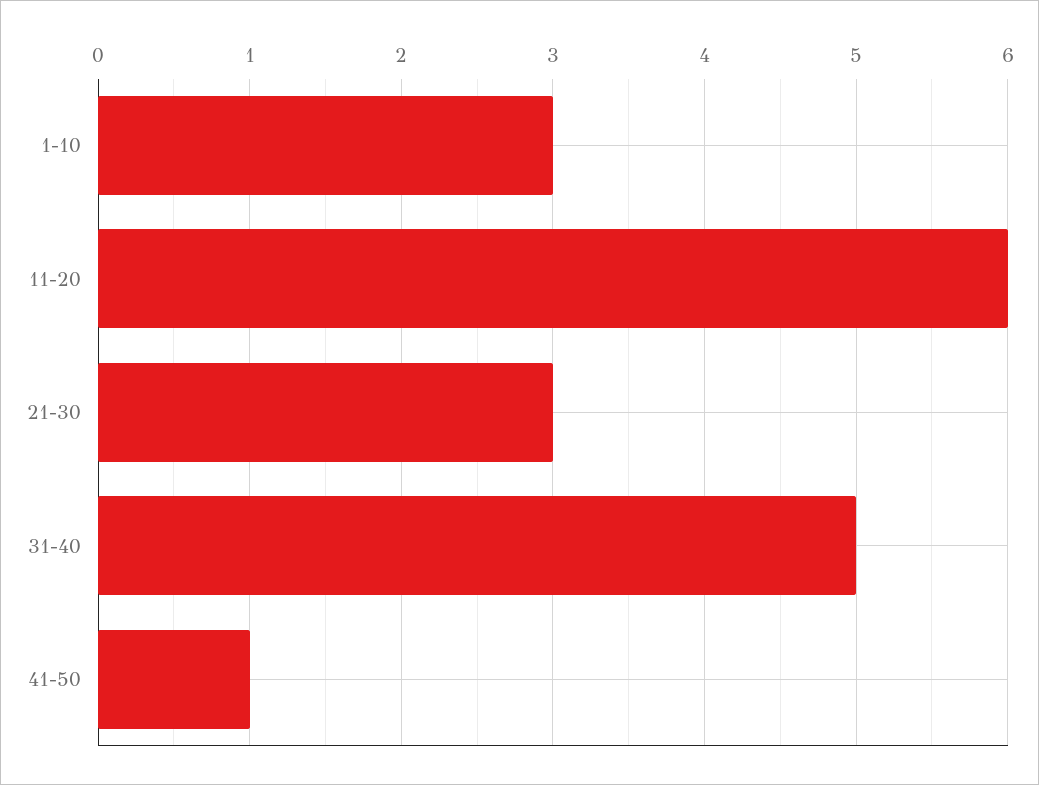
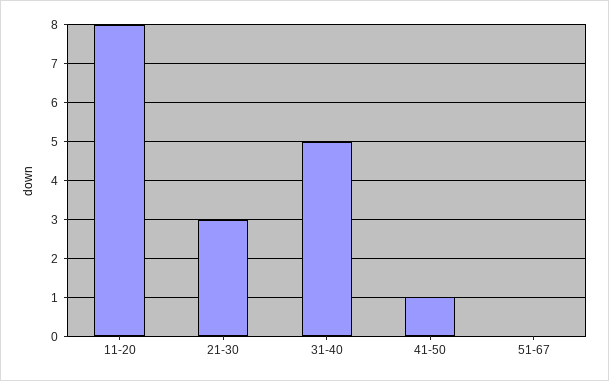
1-10: 3 -> none
11-20: 6 -> 8
51-67: none -> 0

